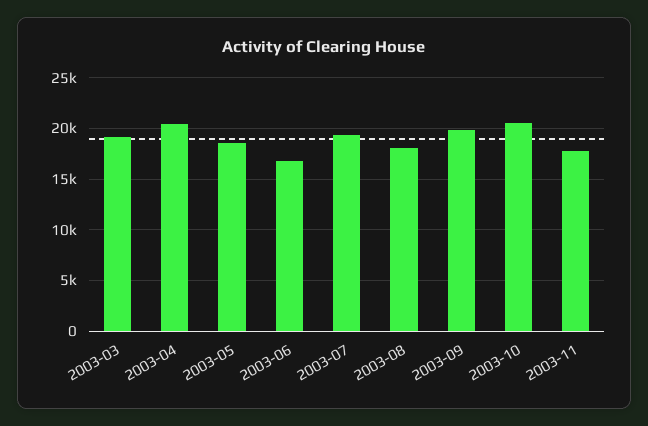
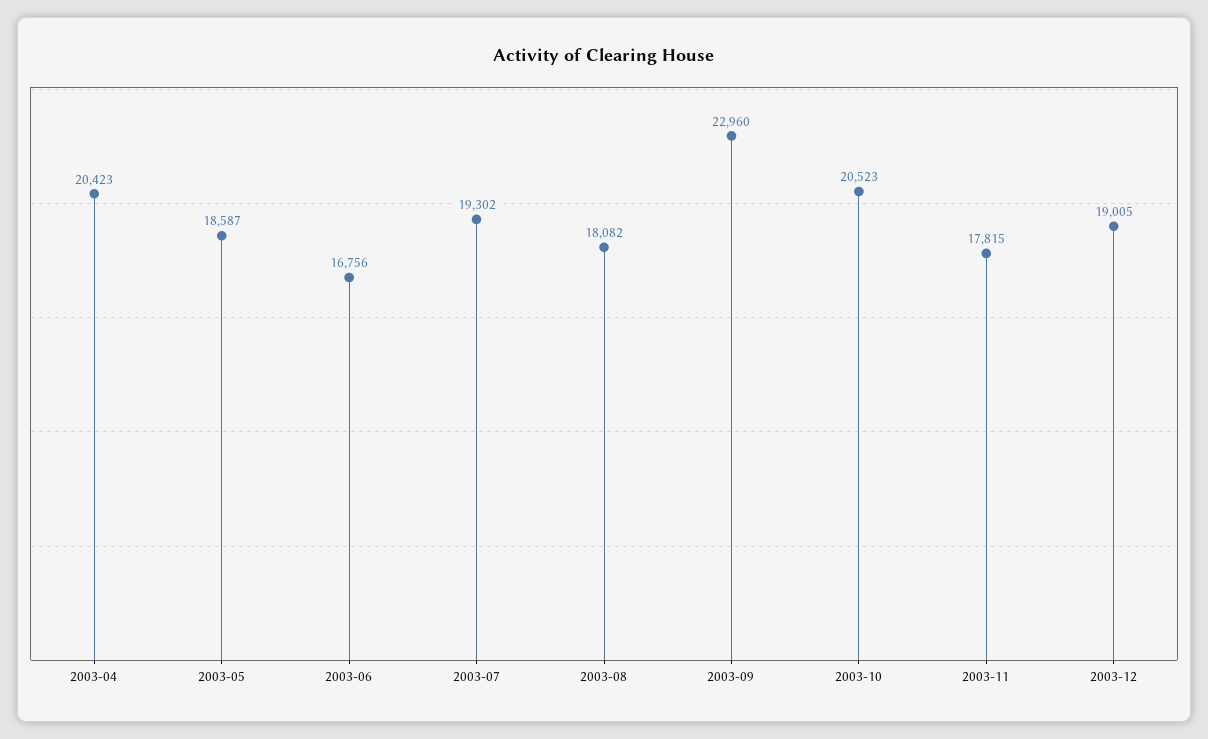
2003-03: 19000 -> none
2003-09: 20000 -> 22960
2003-12: none -> 19005

